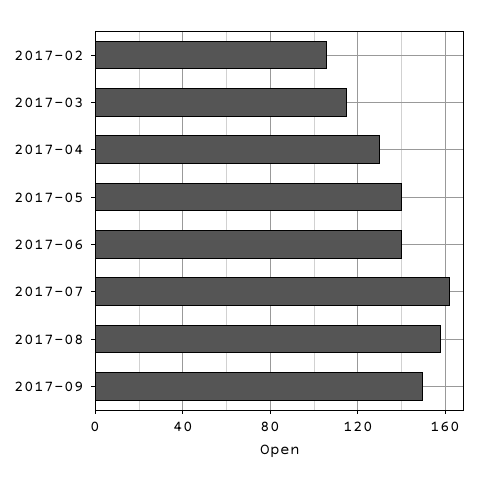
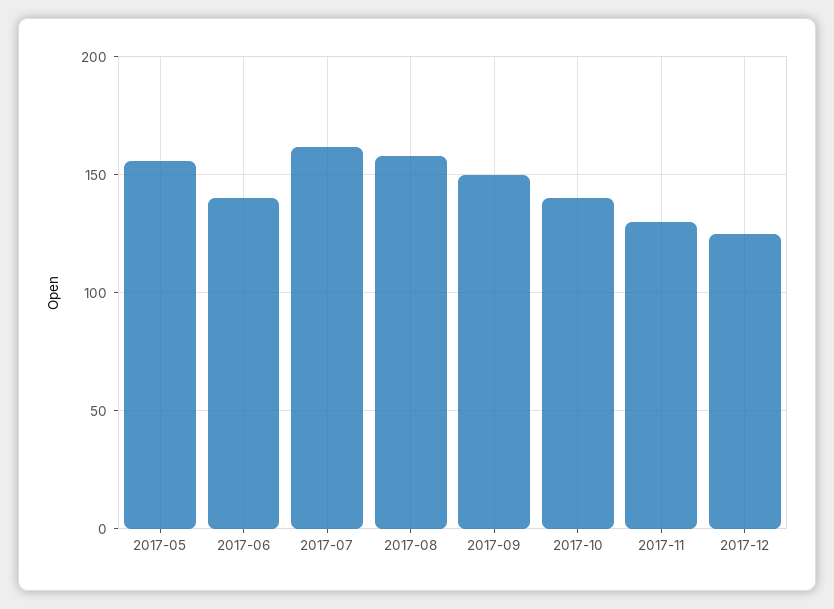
2017-02: 105 -> none
2017-03: 115 -> none
2017-04: 130 -> none
2017-05: 140 -> 155
2017-10: none -> 140
2017-11: none -> 130
2017-12: none -> 125

